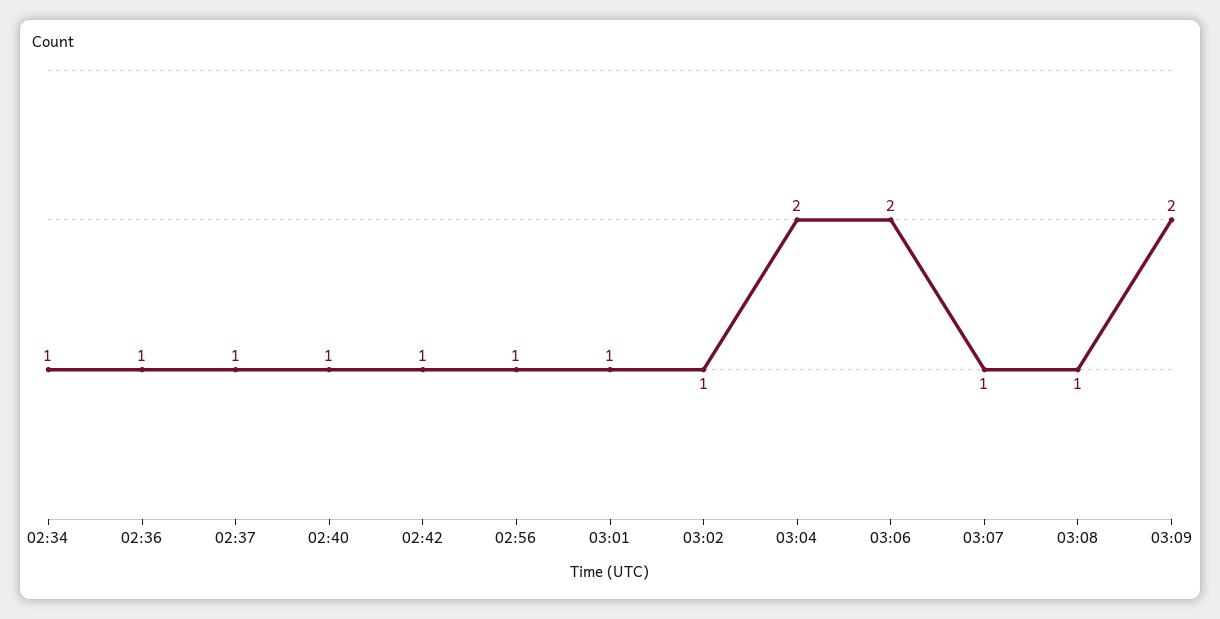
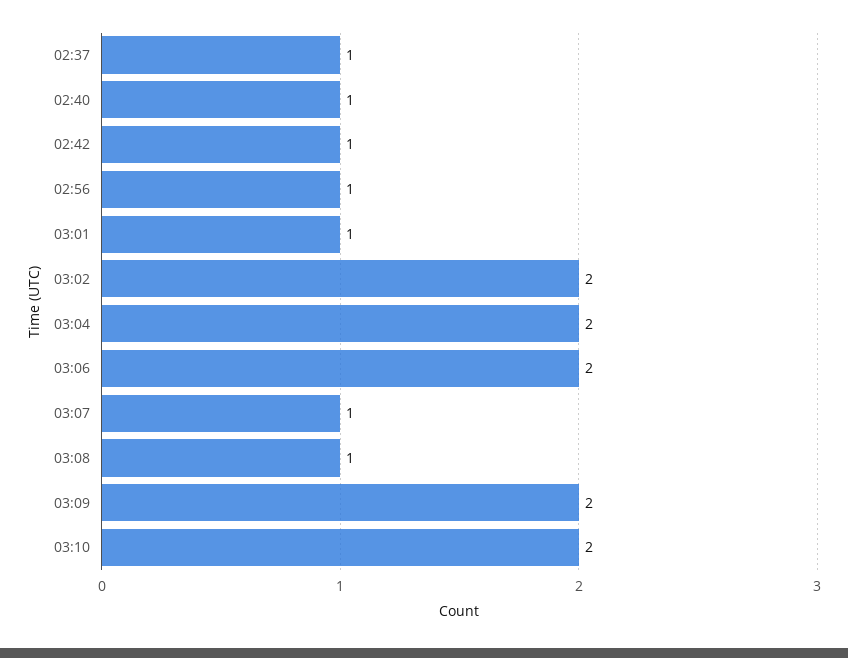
02:34: 1 -> none
02:36: 1 -> none
03:02: 1 -> 2
03:10: none -> 2

